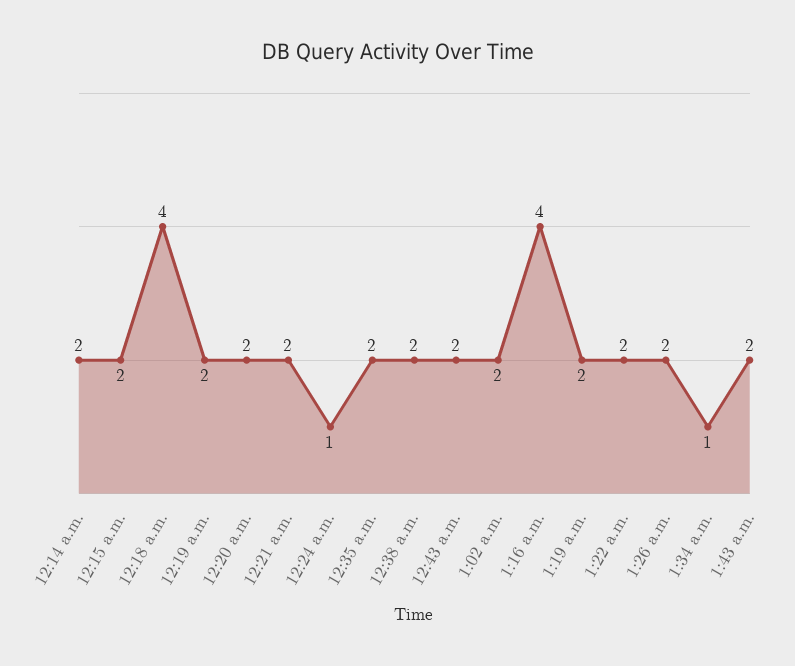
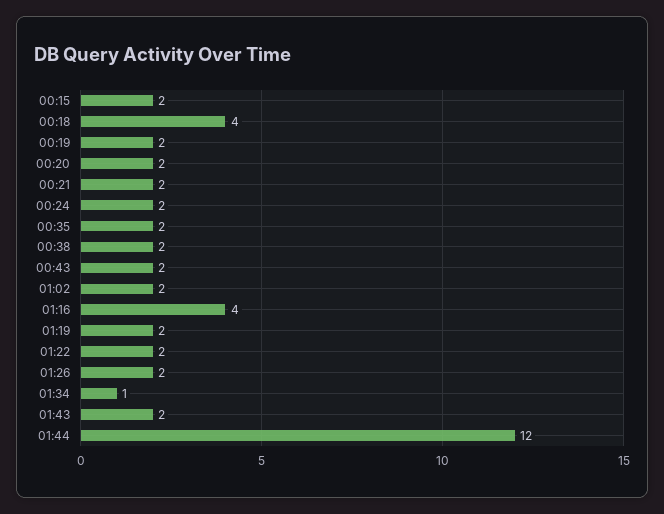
12:14 a.m.: 2 -> none
12:24 a.m.: 1 -> 2
01:44: none -> 12

